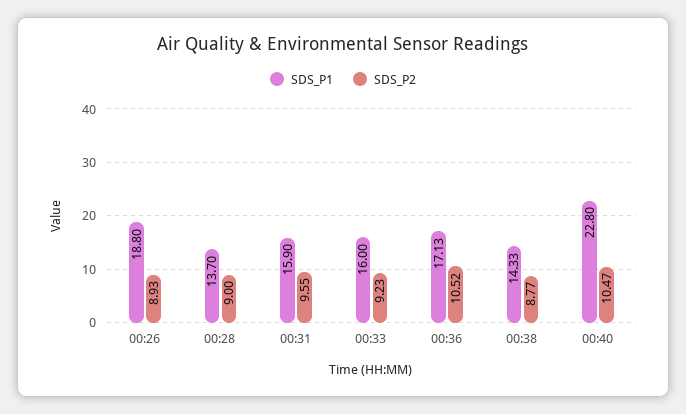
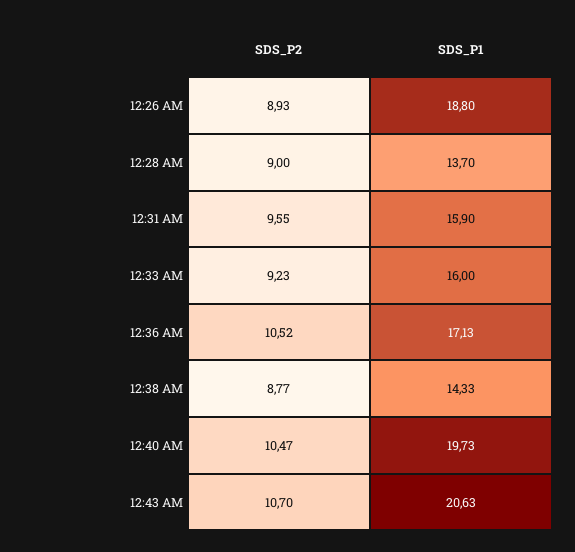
SDS_P1, 00:40: 22.8 -> 19.73
SDS_P2, 12:43 AM: none -> 10.7
SDS_P1, 12:43 AM: none -> 20.63

